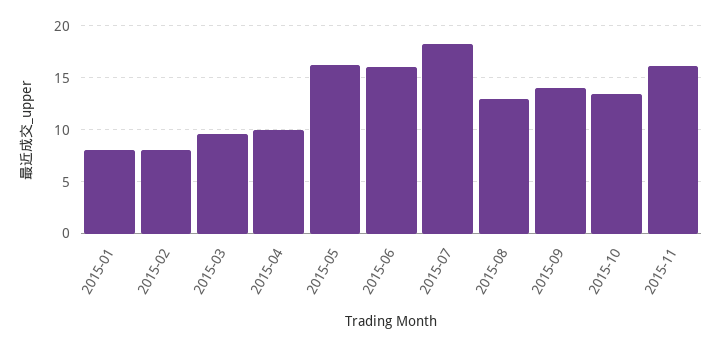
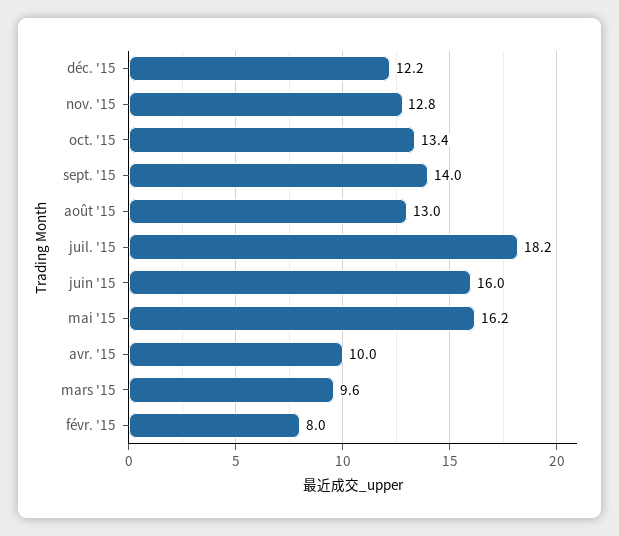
2015-01: 8 -> none
2015-11: 16 -> 12.8
déc. '15: none -> 12.2

